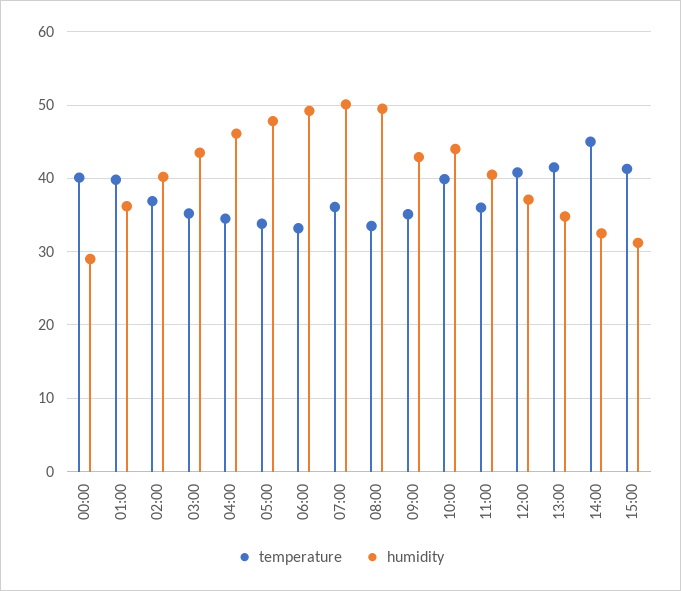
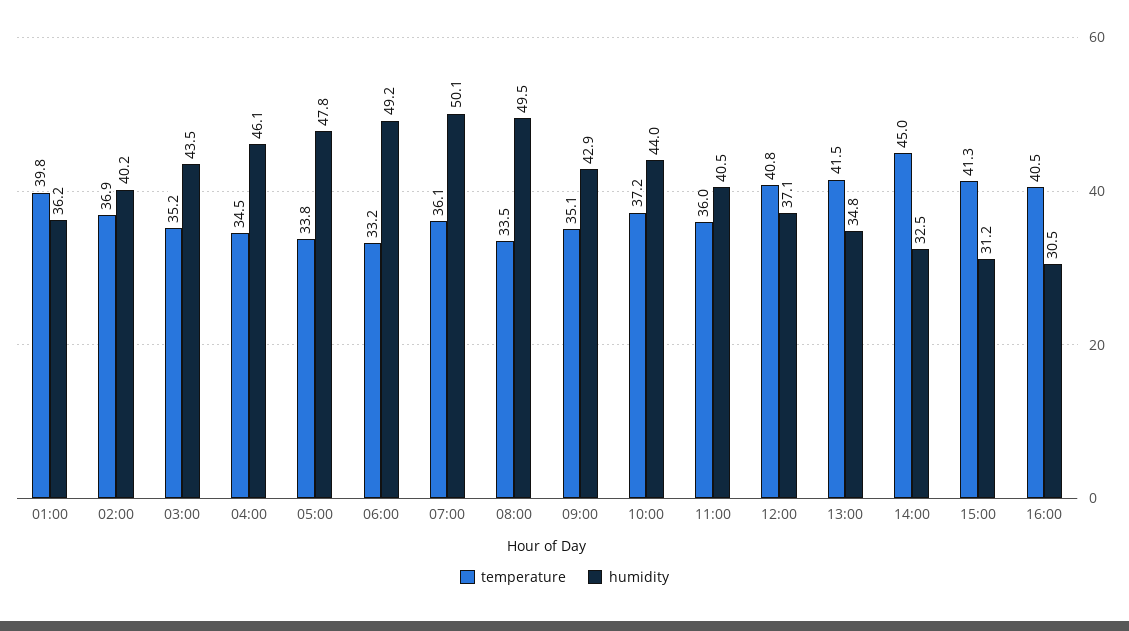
temperature, 00:00: 40 -> none
humidity, 00:00: 29 -> none
temperature, 10:00: 40 -> 37.2
temperature, 16:00: none -> 40.5
humidity, 16:00: none -> 30.5

